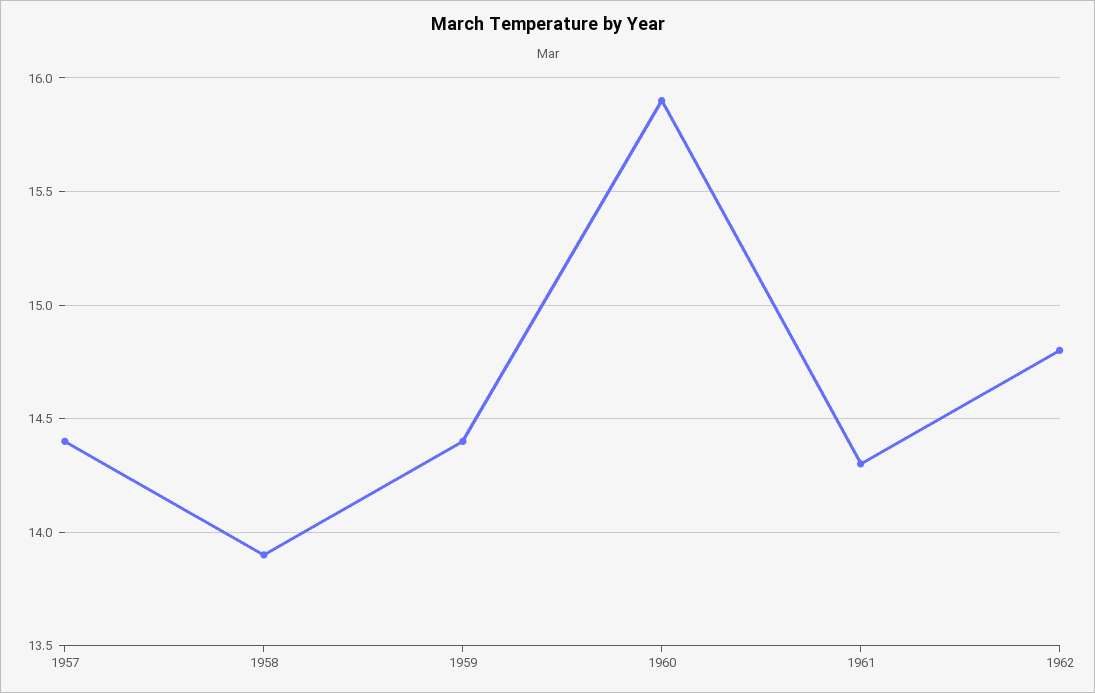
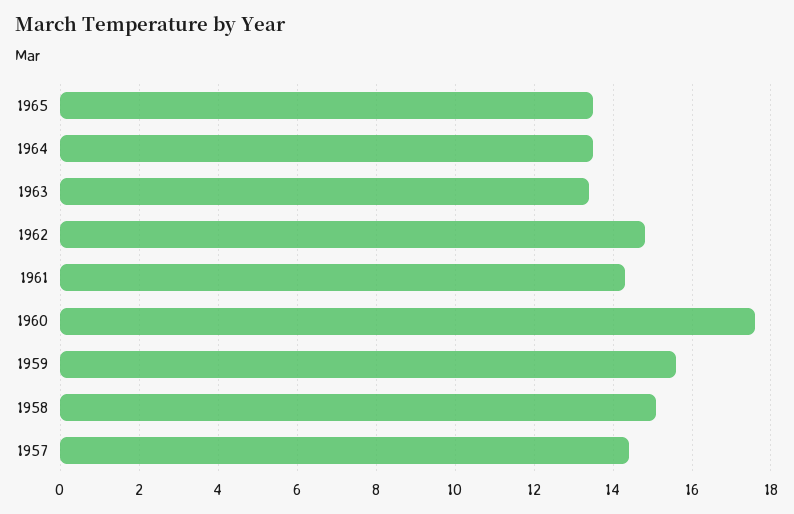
1958: 13.9 -> 15
1959: 14.4 -> 15.5
1960: 15.9 -> 17.5
1965: none -> 13.5
1964: none -> 13.5
1963: none -> 13.5

